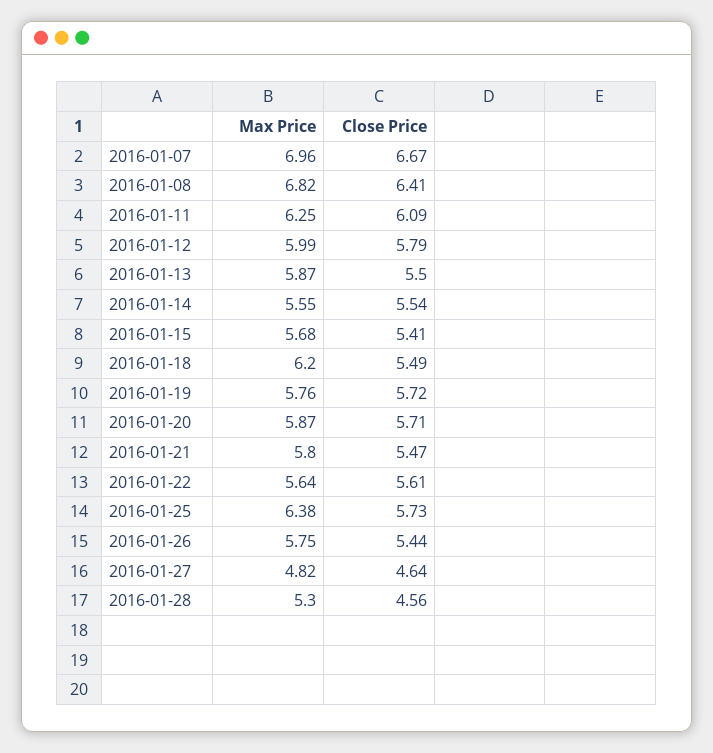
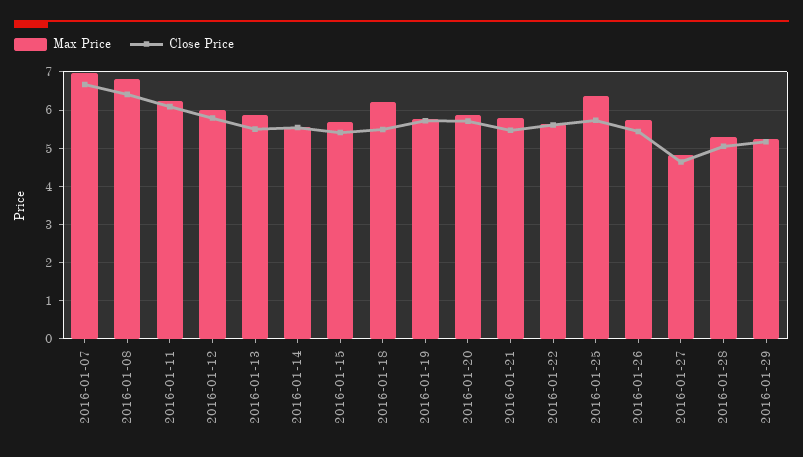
Close Price, 2016-01-28: 4.56 -> 5
Max Price, 2016-01-29: none -> 5.2
Close Price, 2016-01-29: none -> 5.2

